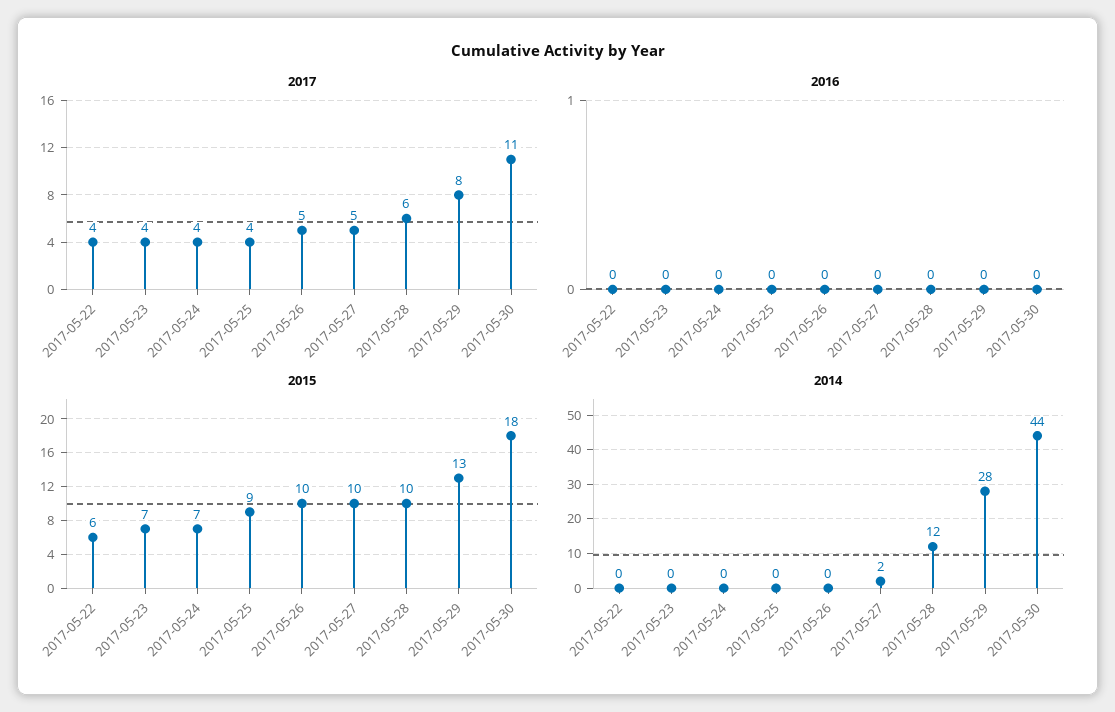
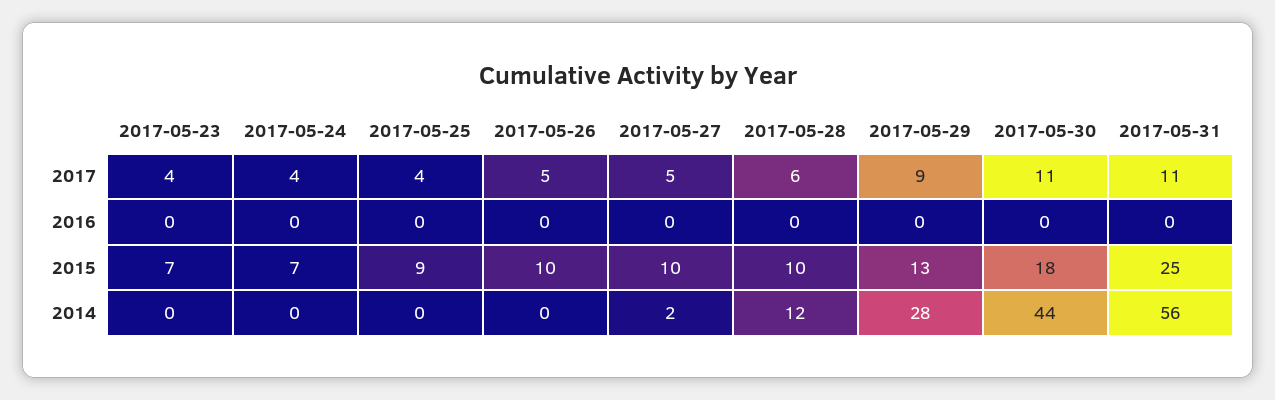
2017, 2017-05-22: 4 -> none
2017, 2017-05-29: 8 -> 9
2016, 2017-05-22: 0 -> none
2015, 2017-05-22: 6 -> none
2014, 2017-05-22: 0 -> none
2017, 2017-05-31: none -> 11
2016, 2017-05-31: none -> 0
2015, 2017-05-31: none -> 25
2014, 2017-05-31: none -> 56

